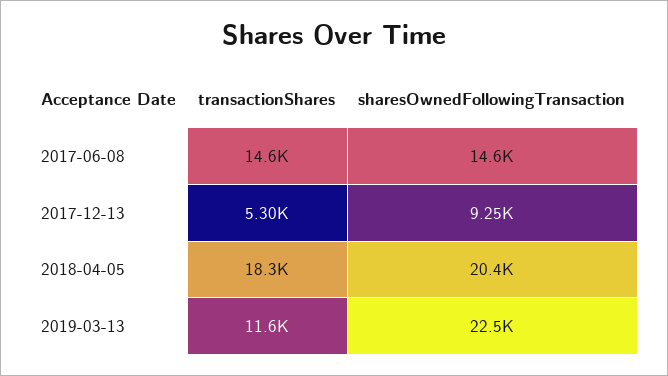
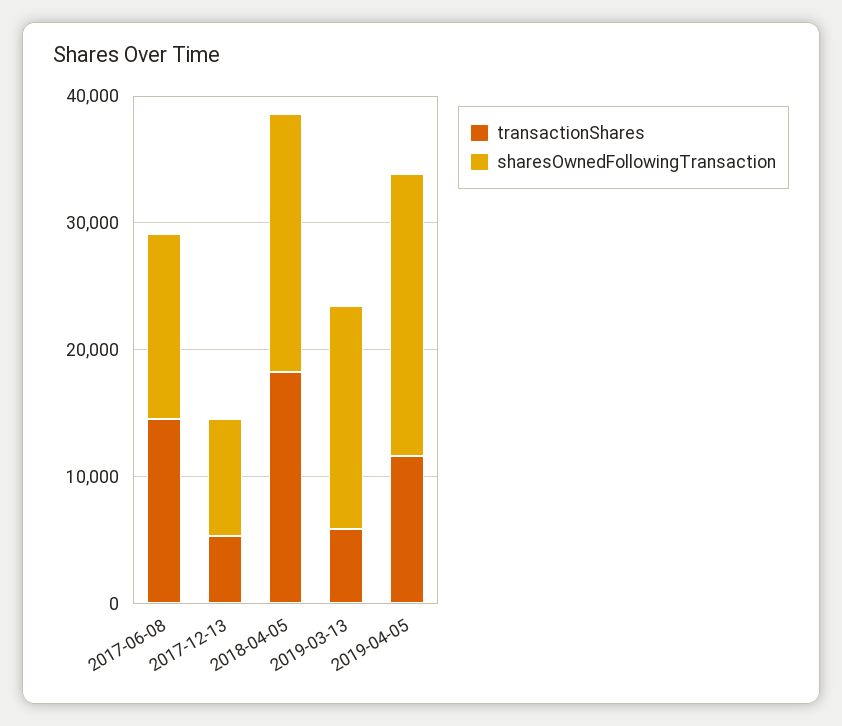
transactionShares, 2019-03-13: 11600 -> 6000
sharesOwnedFollowingTransaction, 2019-03-13: 22500 -> 18000
transactionShares, 2019-04-05: none -> 12000
sharesOwnedFollowingTransaction, 2019-04-05: none -> 22000

